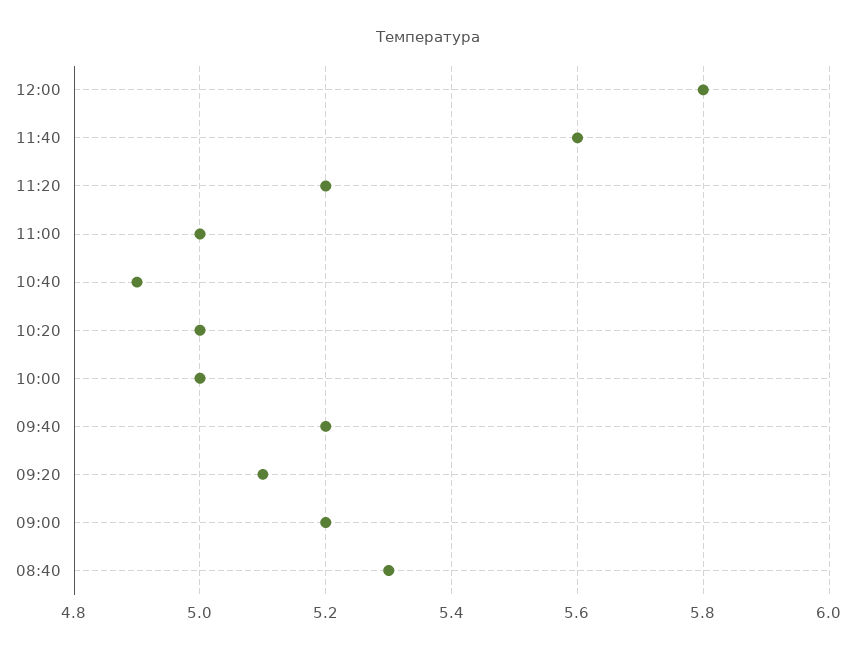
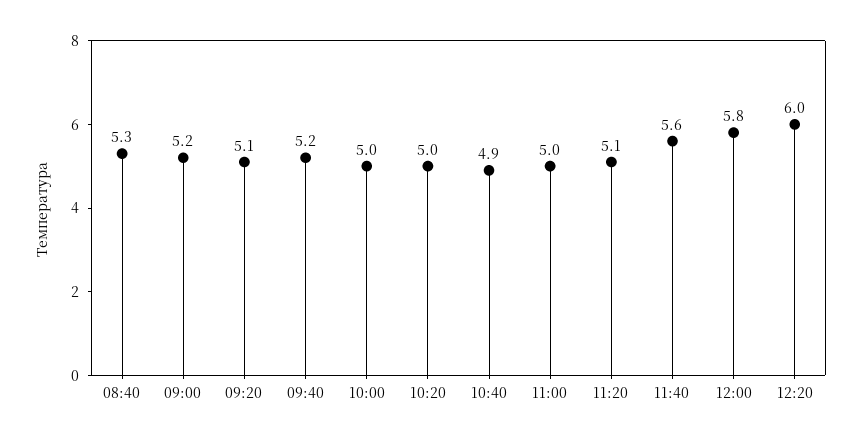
11:20: 5.2 -> 5.1
12:20: none -> 6

